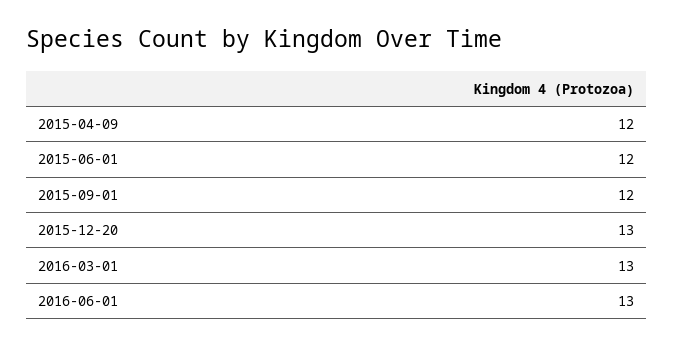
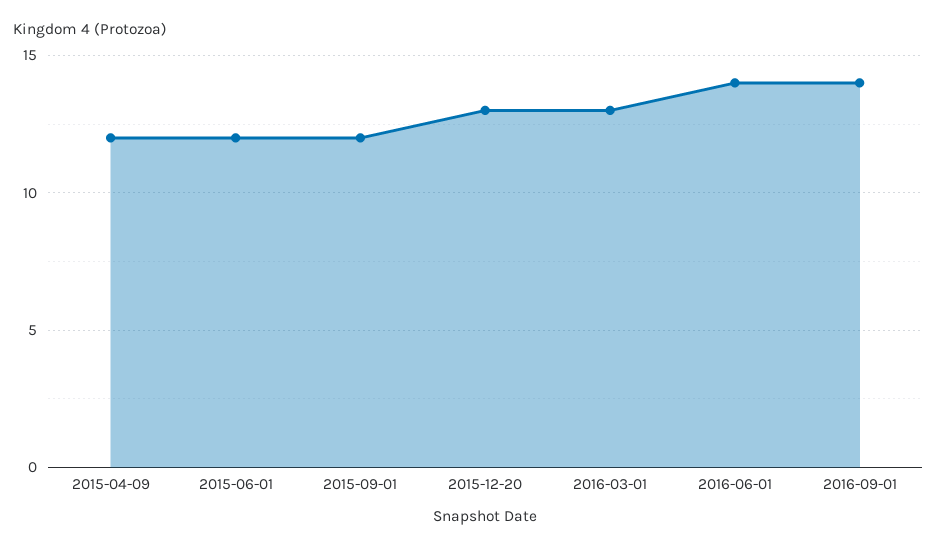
2016-06-01: 13 -> 14
2016-09-01: none -> 14

